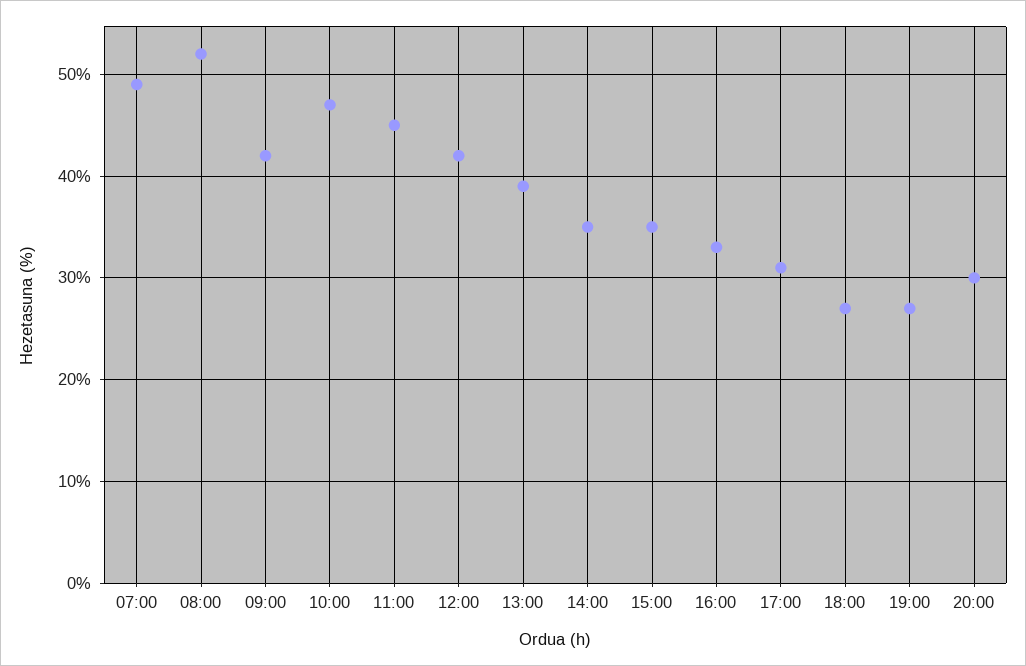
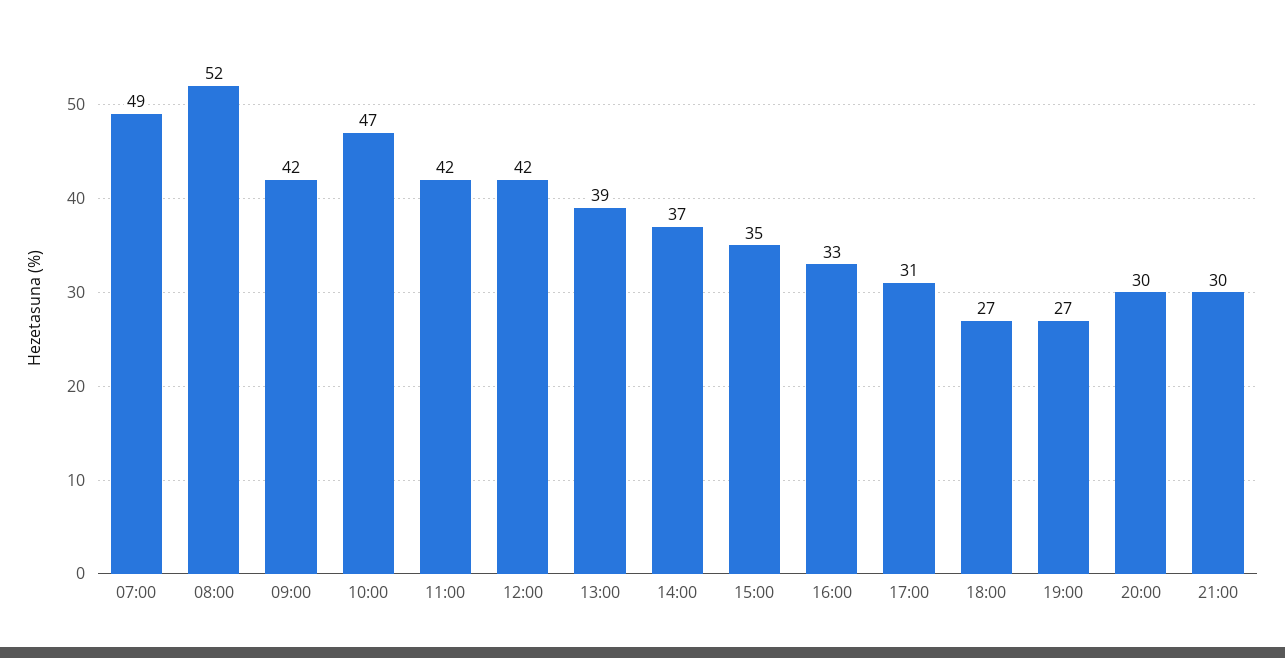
11:00: 45 -> 42
14:00: 35 -> 37
21:00: none -> 30

